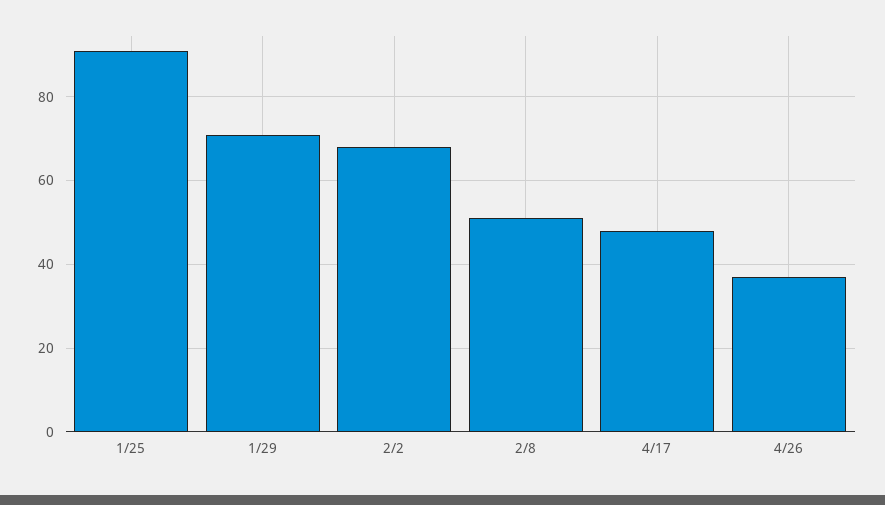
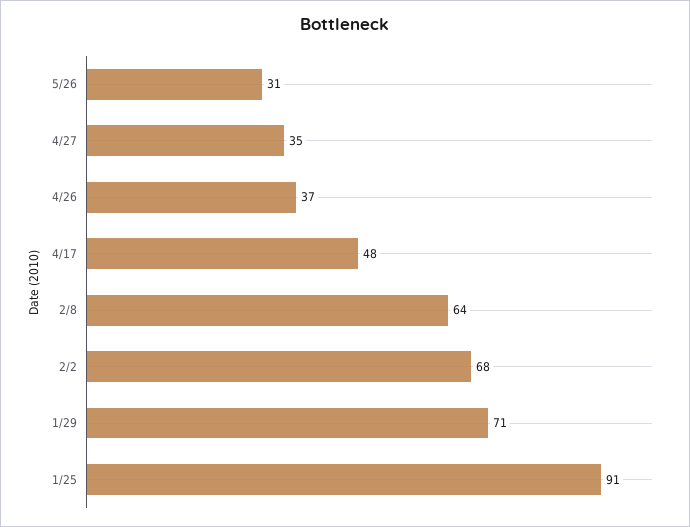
2/8: 50 -> 64
5/26: none -> 31
4/27: none -> 35

